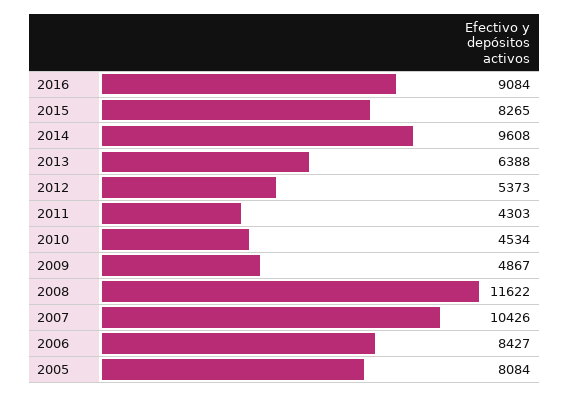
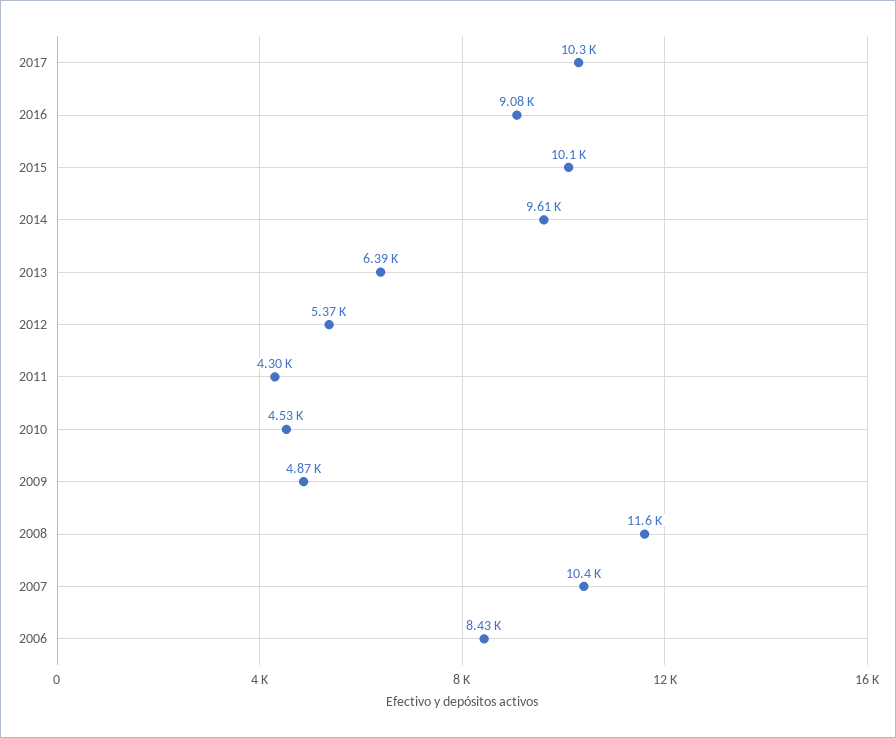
2015: 8265 -> 10100
2005: 8084 -> none
2017: none -> 10300

